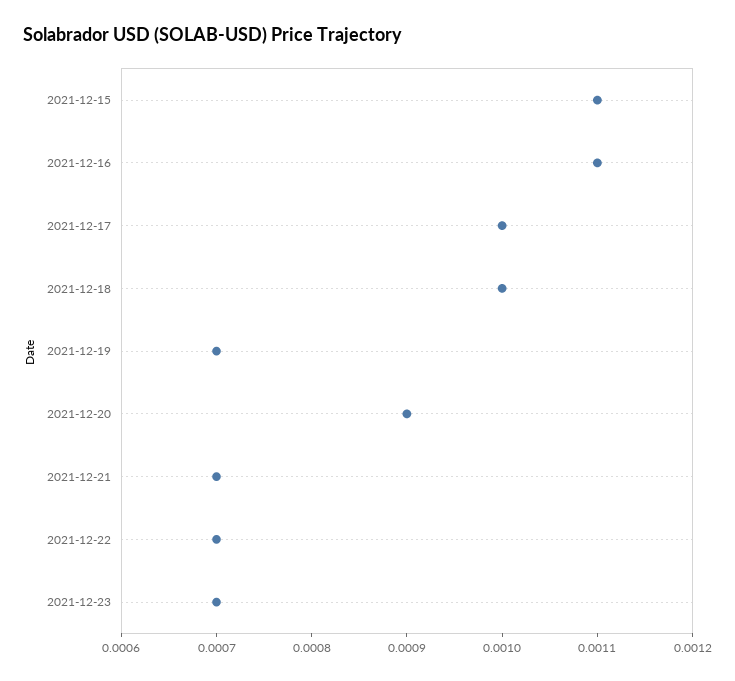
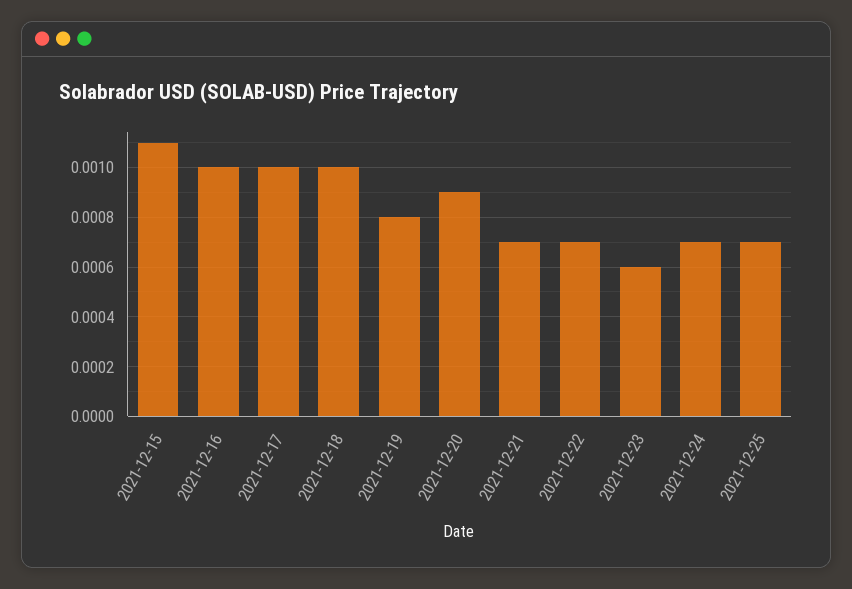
2021-12-16: 0.0011 -> 0.001
2021-12-19: 0.0007 -> 0.0008
2021-12-23: 0.0007 -> 0.0006
2021-12-24: none -> 0.0007
2021-12-25: none -> 0.0007

